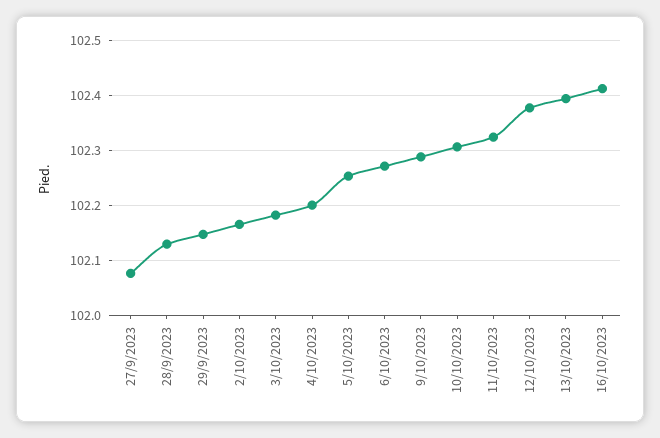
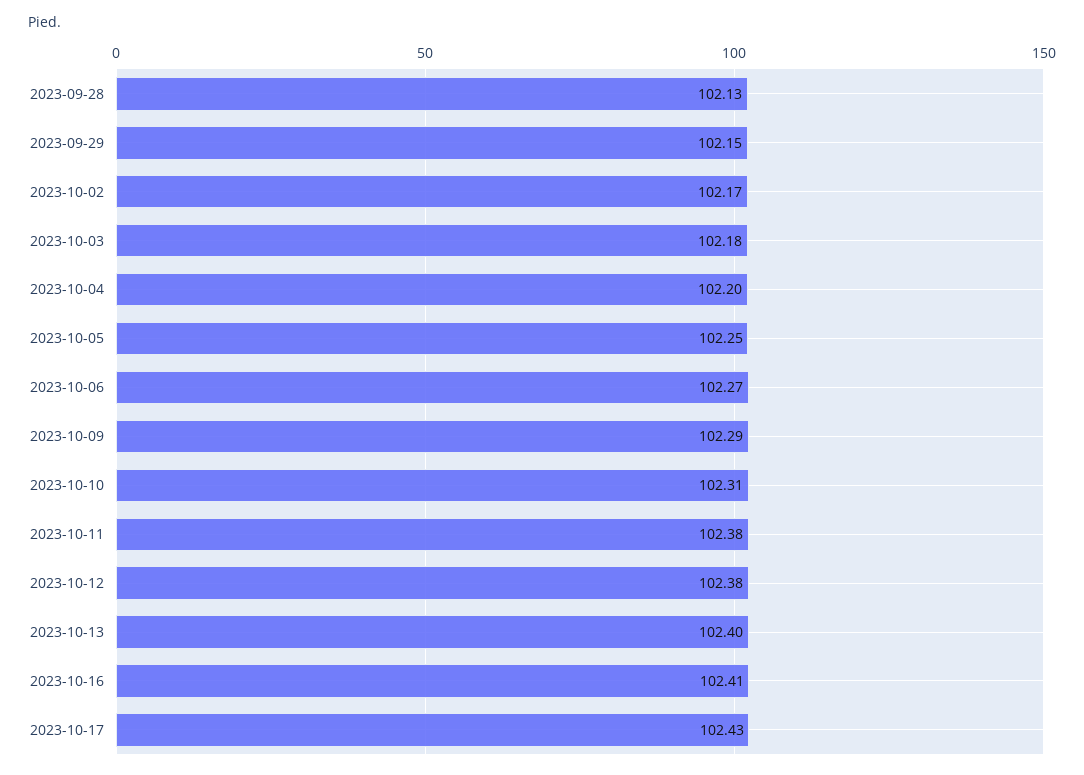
27/9/2023: 102.08 -> none
11/10/2023: 102.32 -> 102.38
2023-10-17: none -> 102.43

